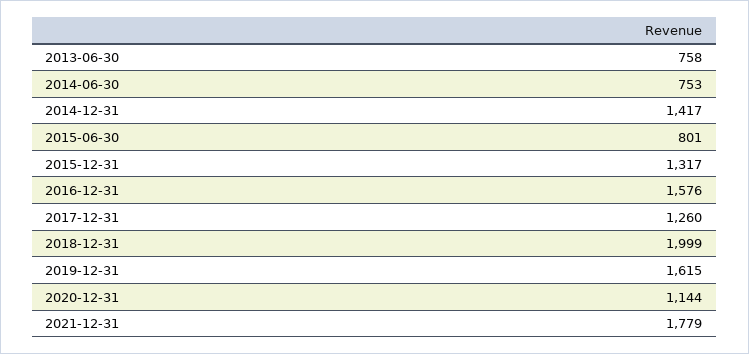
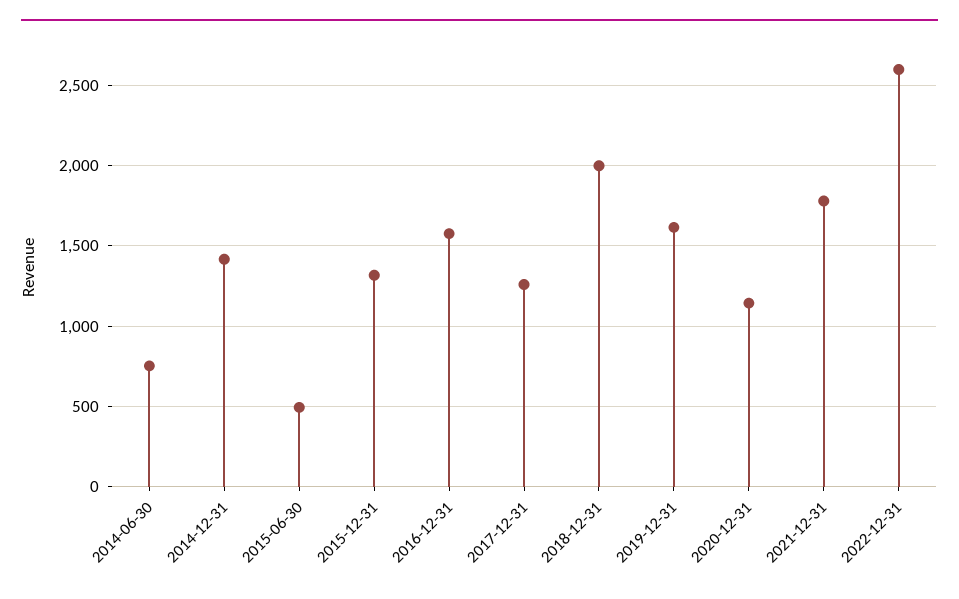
2013-06-30: 758 -> none
2015-06-30: 801 -> 500
2022-12-31: none -> 2600

